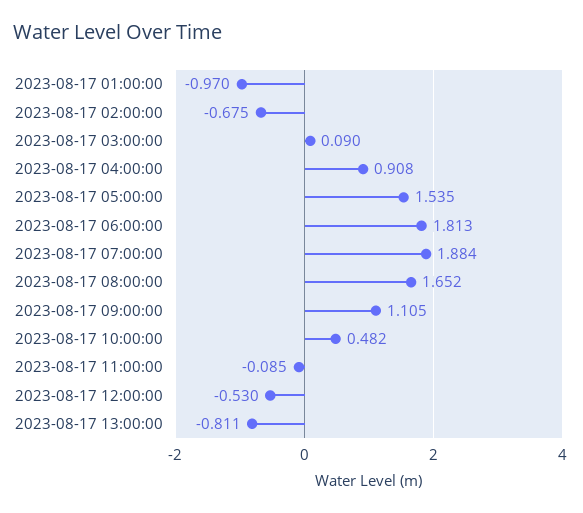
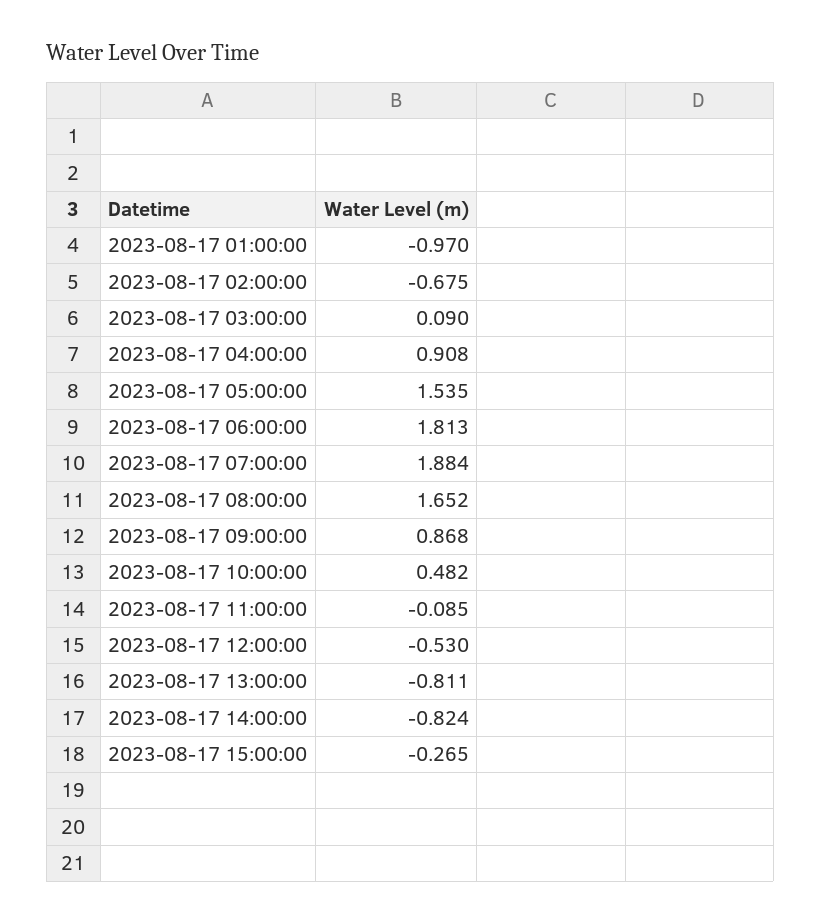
2023-08-17 09:00:00: 1.105 -> 0.868
2023-08-17 14:00:00: none -> -0.824
2023-08-17 15:00:00: none -> -0.265

